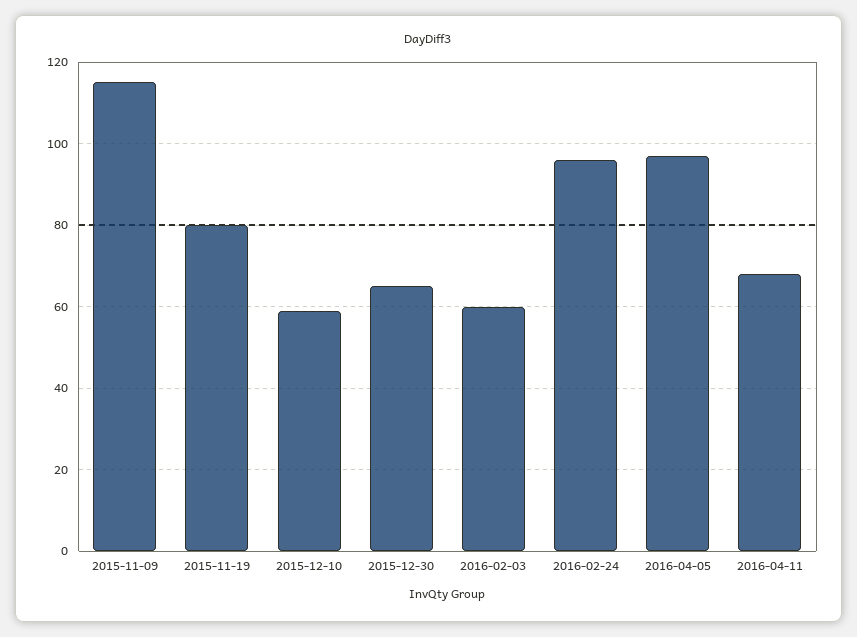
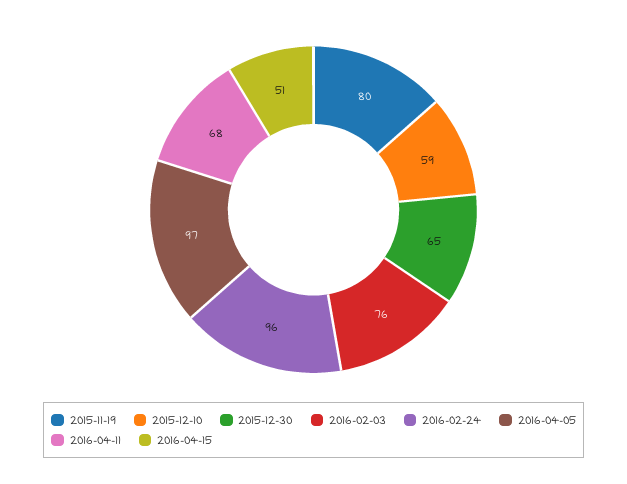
2015-11-09: 115 -> none
2016-02-03: 60 -> 76
2016-04-15: none -> 51

